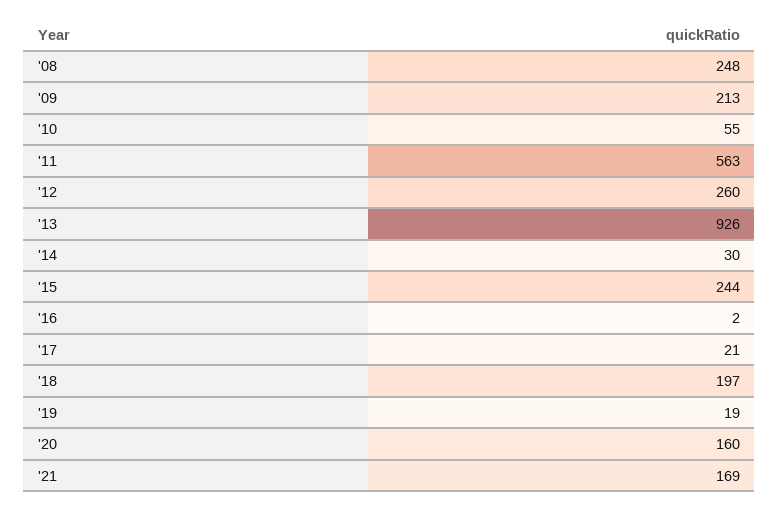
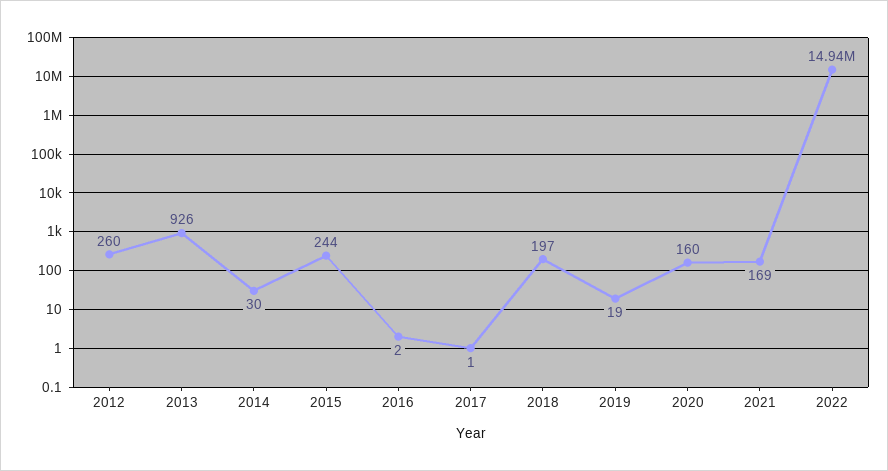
'08: 248 -> none
'09: 213 -> none
'10: 55 -> none
'11: 563 -> none
'17: 21 -> 1
2022: none -> 14940000

